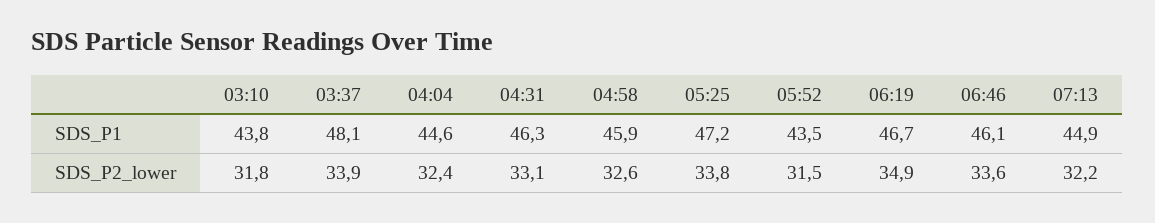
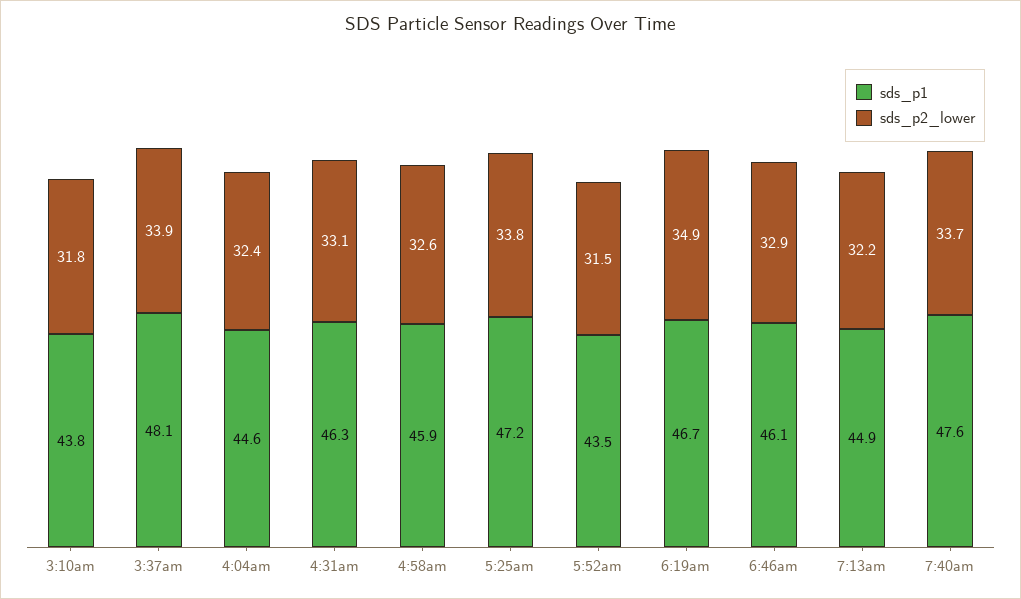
SDS_P2_lower, 06:46: 33.6 -> 32.9
SDS_P1, 7:40am: none -> 47.6
SDS_P2_lower, 7:40am: none -> 33.7

